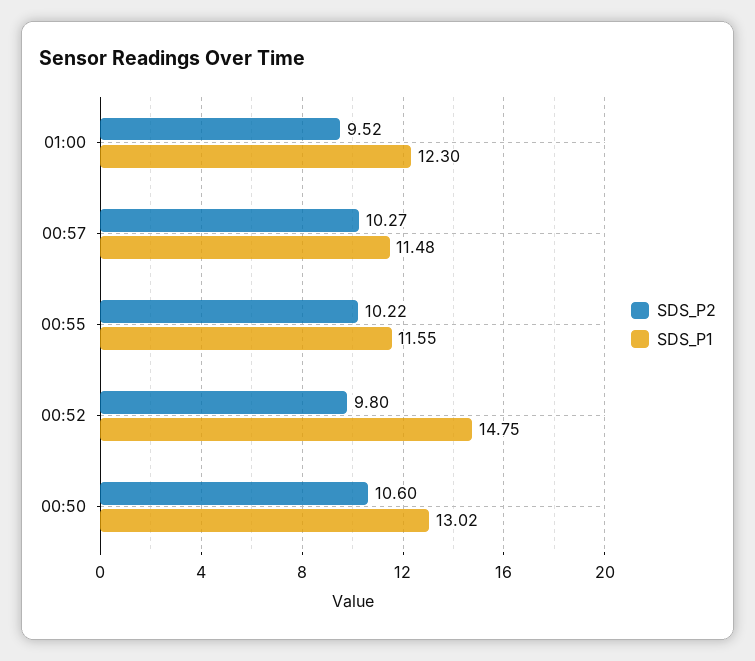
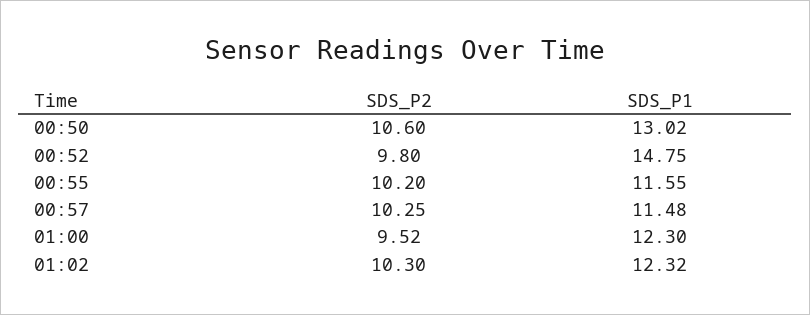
SDS_P2, 00:57: 10.27 -> 10.25
SDS_P2, 00:55: 10.22 -> 10.2
SDS_P2, 01:02: none -> 10.3
SDS_P1, 01:02: none -> 12.32

